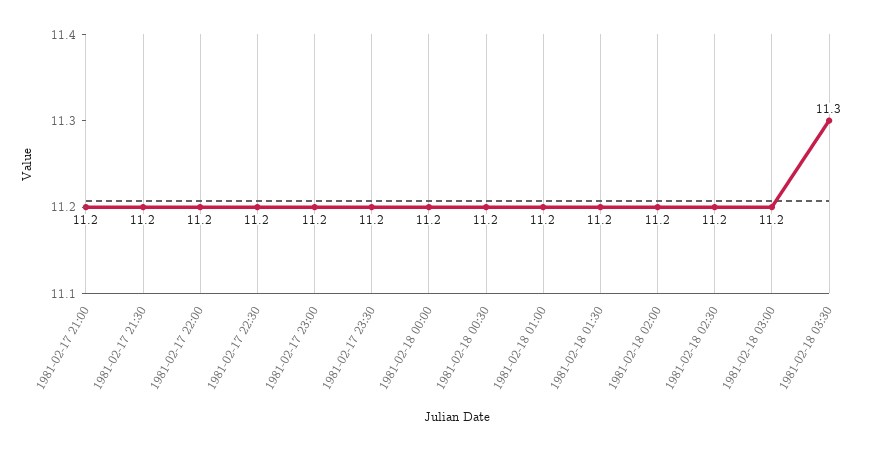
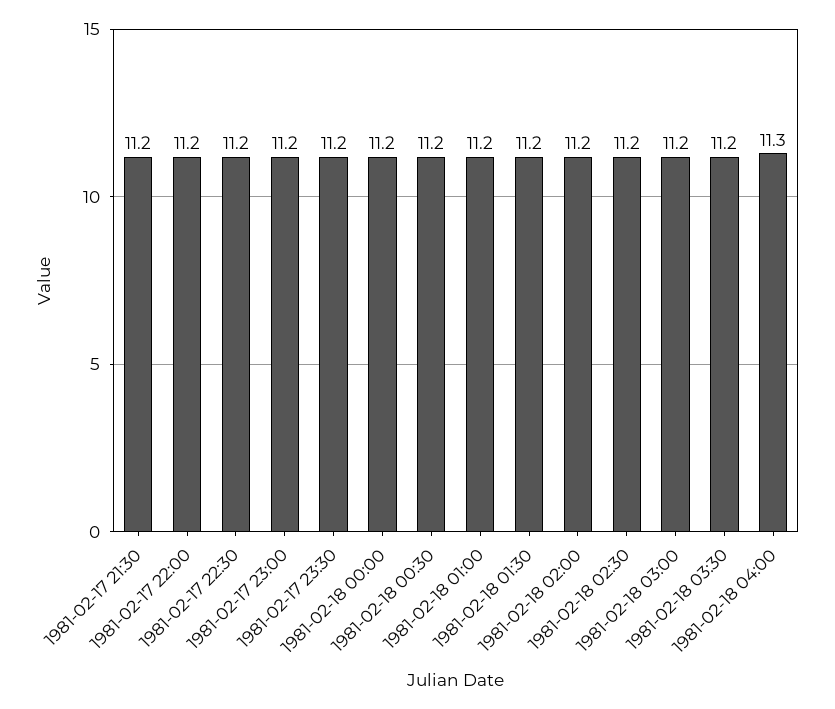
1981-02-17 21:00: 11.2 -> none
1981-02-18 03:30: 11.3 -> 11.2
1981-02-18 04:00: none -> 11.3

